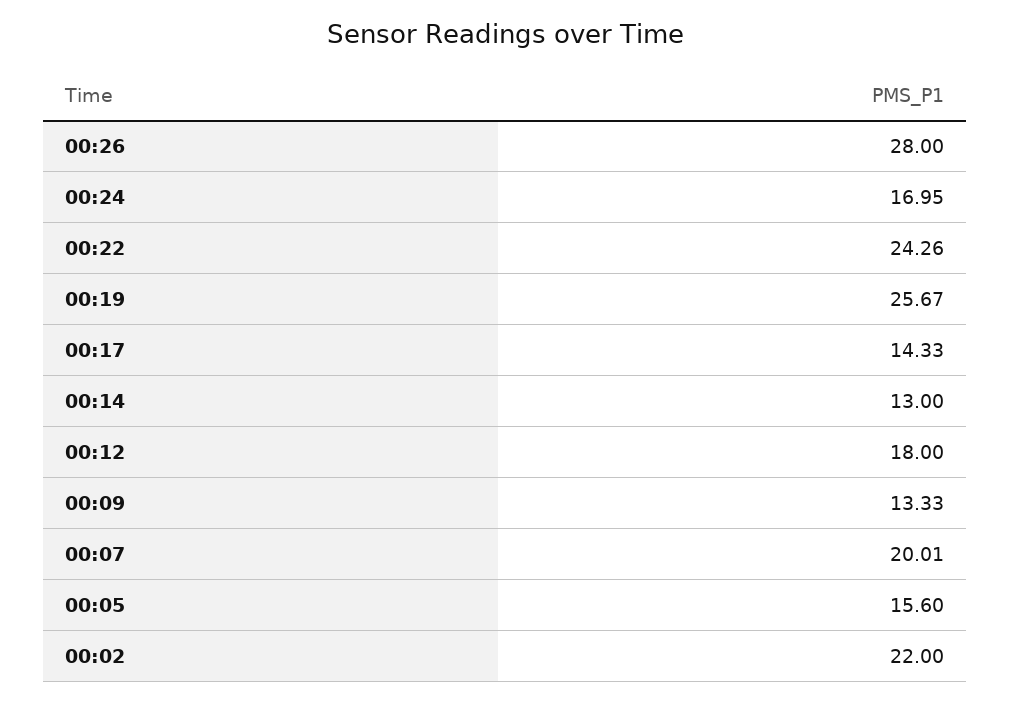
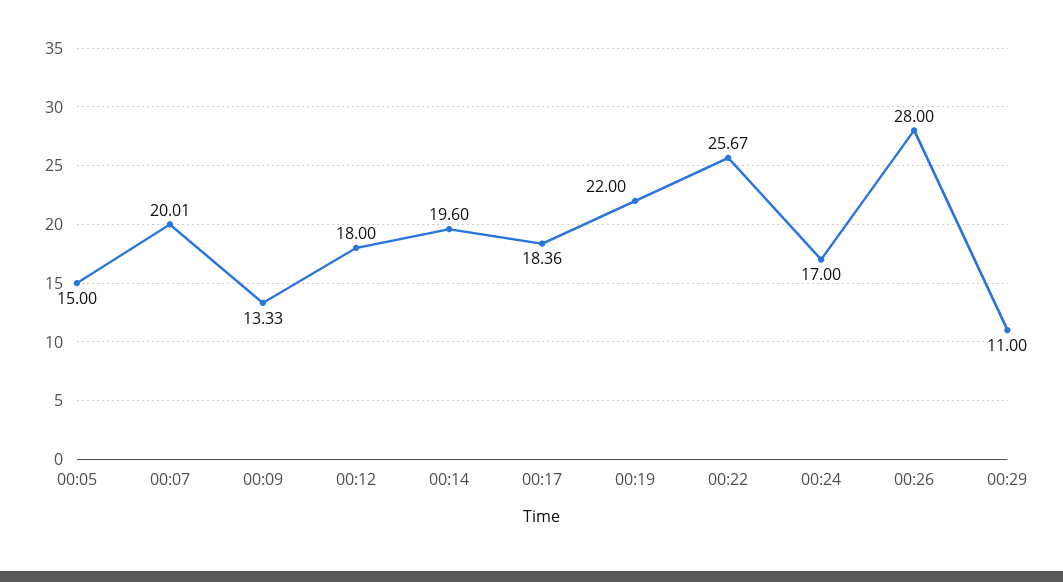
00:24: 16.95 -> 17
00:22: 24.26 -> 25.67
00:19: 25.67 -> 22
00:17: 14.33 -> 18.36
00:14: 13 -> 19.6
00:05: 15.6 -> 15
00:02: 22 -> none
00:29: none -> 11

